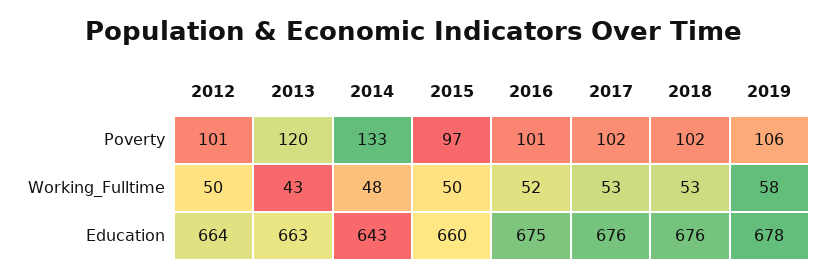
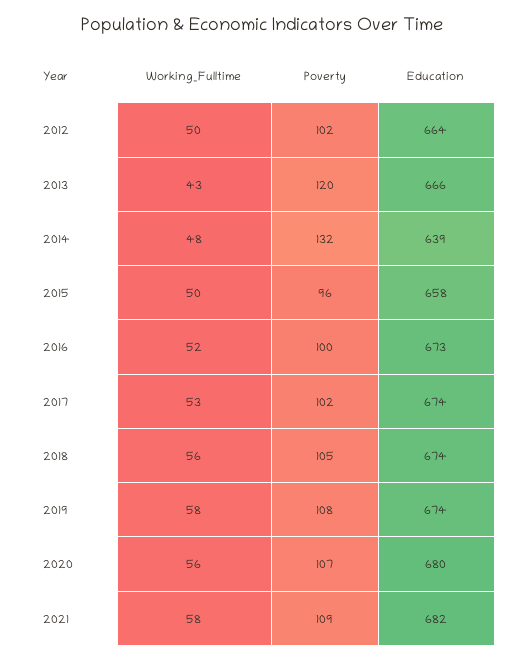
2012, Poverty: 101 -> 102
2014, Poverty: 133 -> 132
2015, Poverty: 97 -> 96
2016, Poverty: 101 -> 100
2018, Poverty: 102 -> 105
2019, Poverty: 106 -> 108
2018, Working_Fulltime: 53 -> 56
2013, Education: 663 -> 666
2014, Education: 643 -> 639
2015, Education: 660 -> 658
2016, Education: 675 -> 673
2017, Education: 676 -> 674
2018, Education: 676 -> 674
2019, Education: 678 -> 674
2020, Working_Fulltime: none -> 56
2020, Poverty: none -> 107
2020, Education: none -> 680
2021, Working_Fulltime: none -> 58
2021, Poverty: none -> 109
2021, Education: none -> 682

